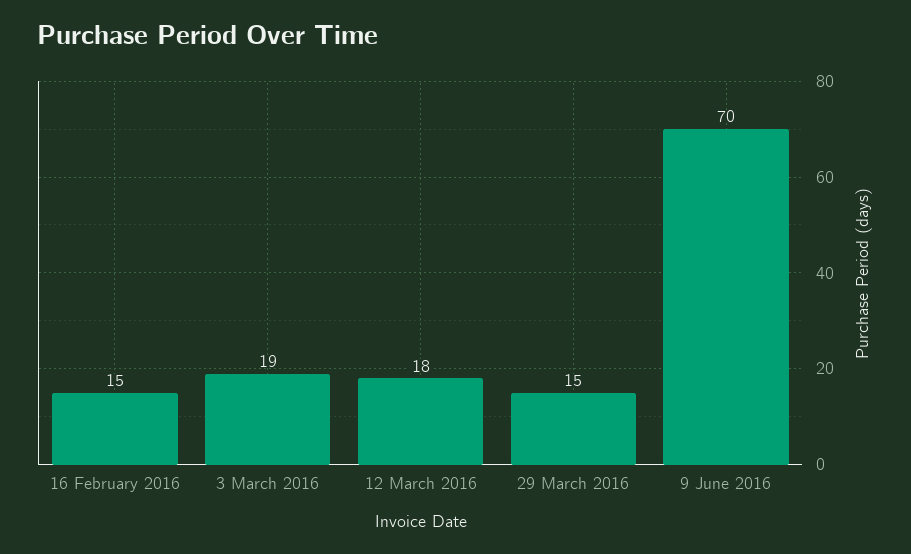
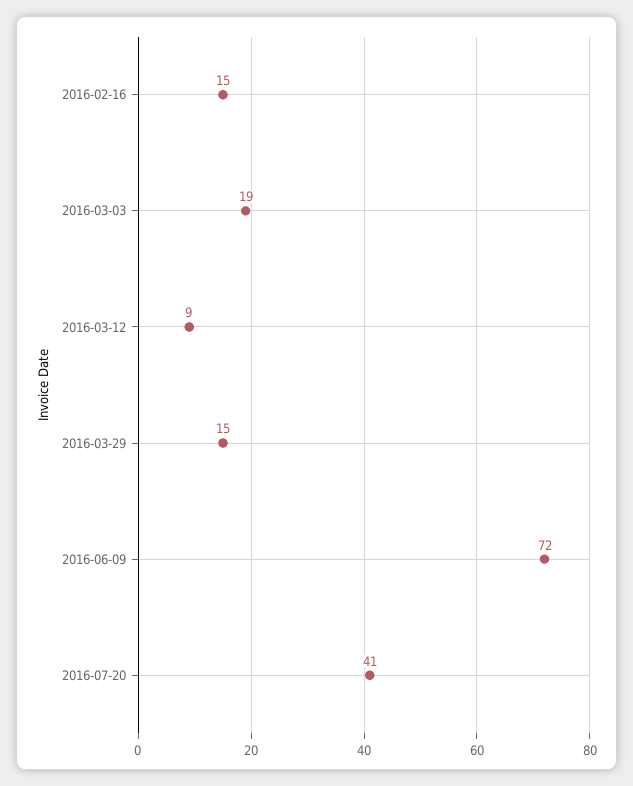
12 March 2016: 18 -> 9
9 June 2016: 70 -> 72
2016-07-20: none -> 41

